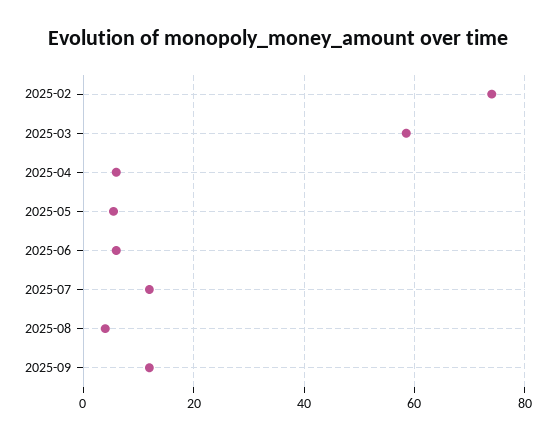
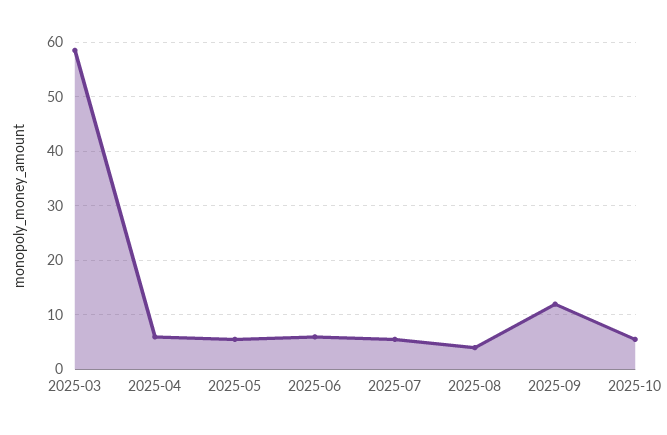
2025-02: 74 -> none
2025-07: 12 -> 6
2025-10: none -> 6

